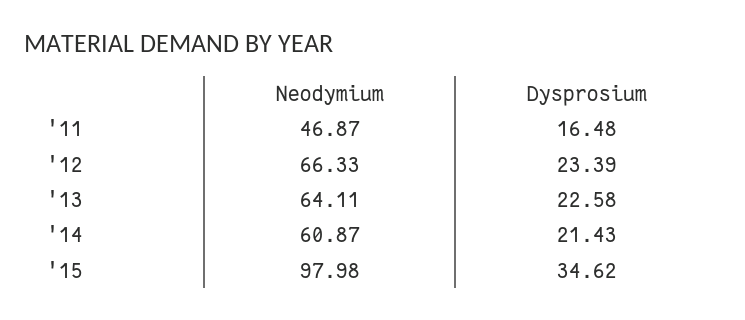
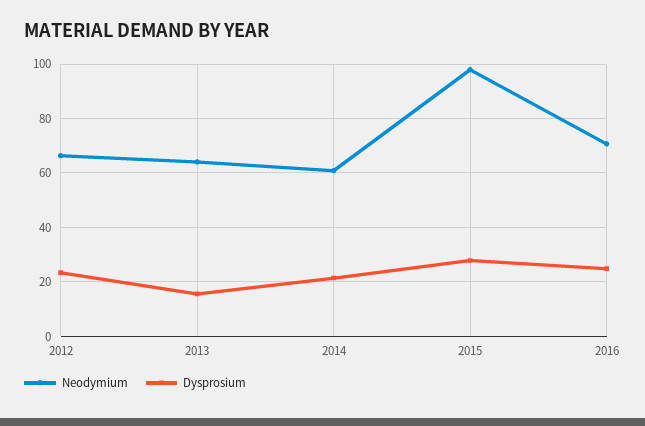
Neodymium, '11: 46.87 -> none
Dysprosium, '11: 16.48 -> none
Dysprosium, '13: 22.58 -> 15
Dysprosium, '15: 34.62 -> 27.5
Neodymium, 2016: none -> 70
Dysprosium, 2016: none -> 25

